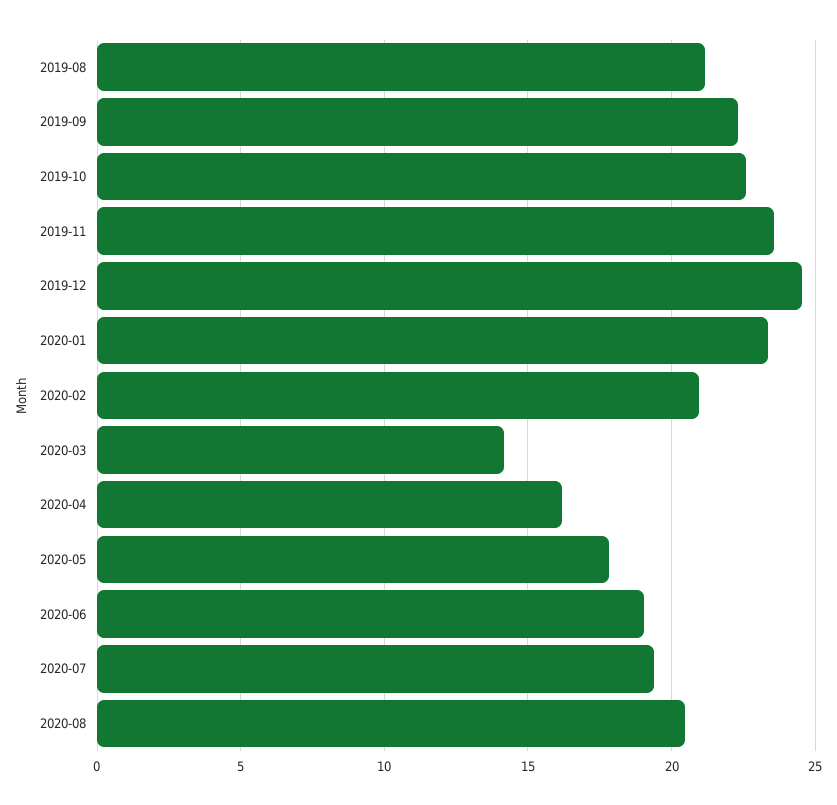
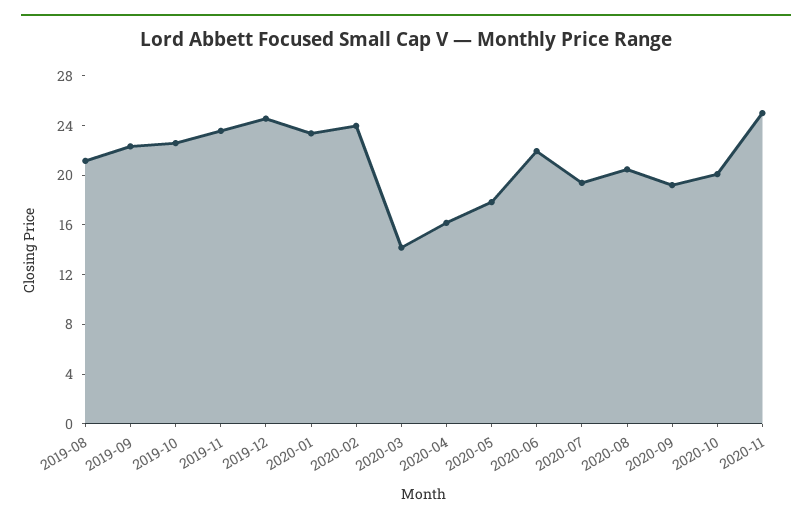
2020-02: 21 -> 24
2020-06: 19 -> 22
2020-09: none -> 19
2020-10: none -> 20
2020-11: none -> 25

